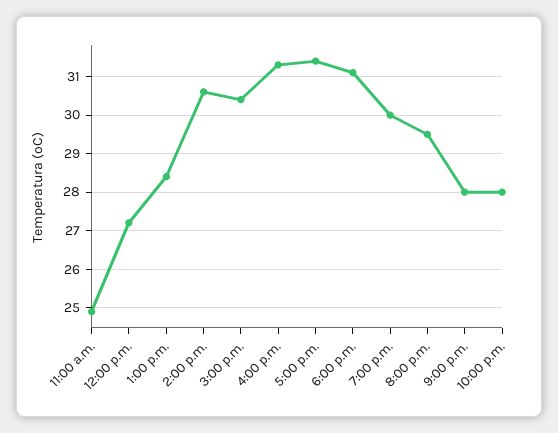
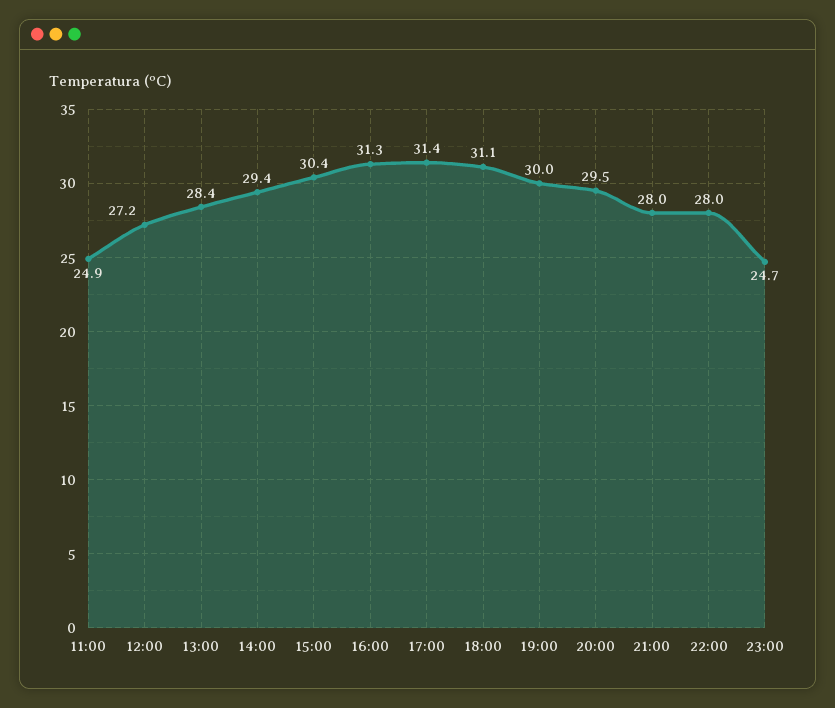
2:00 p.m.: 30.5 -> 29.4
23:00: none -> 24.7

